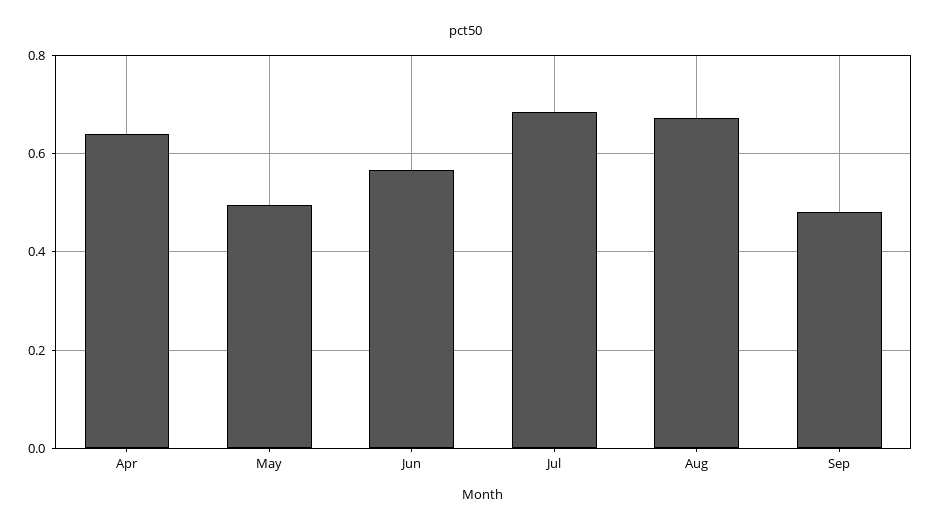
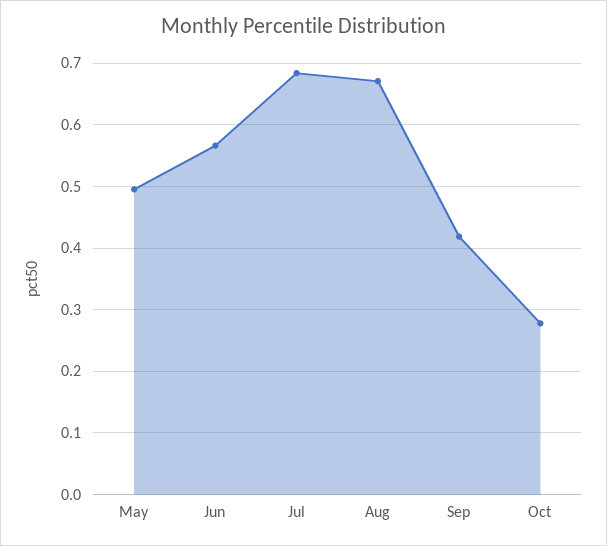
Apr: 0.64 -> none
Sep: 0.48 -> 0.42
Oct: none -> 0.28

